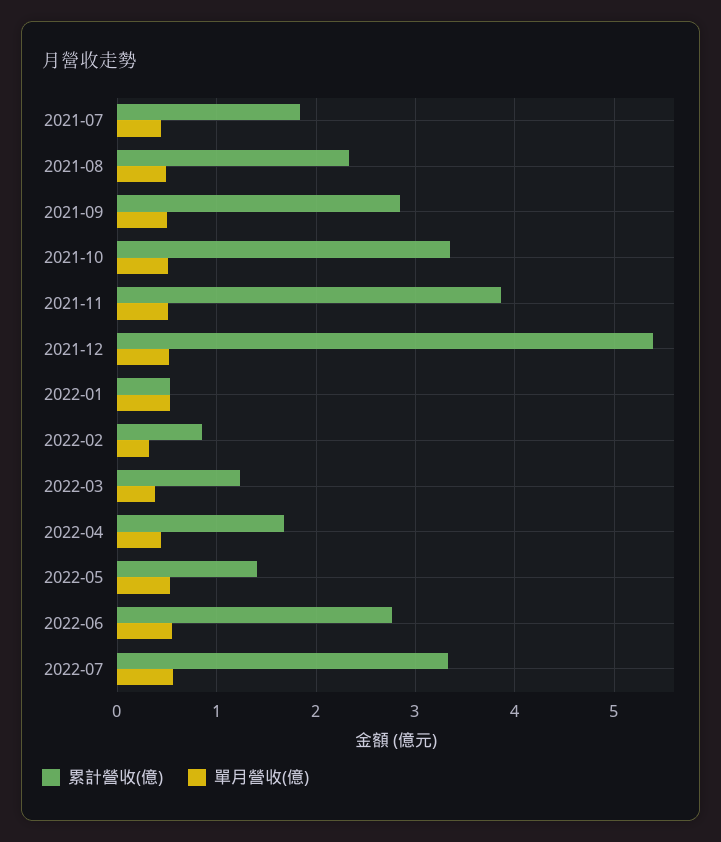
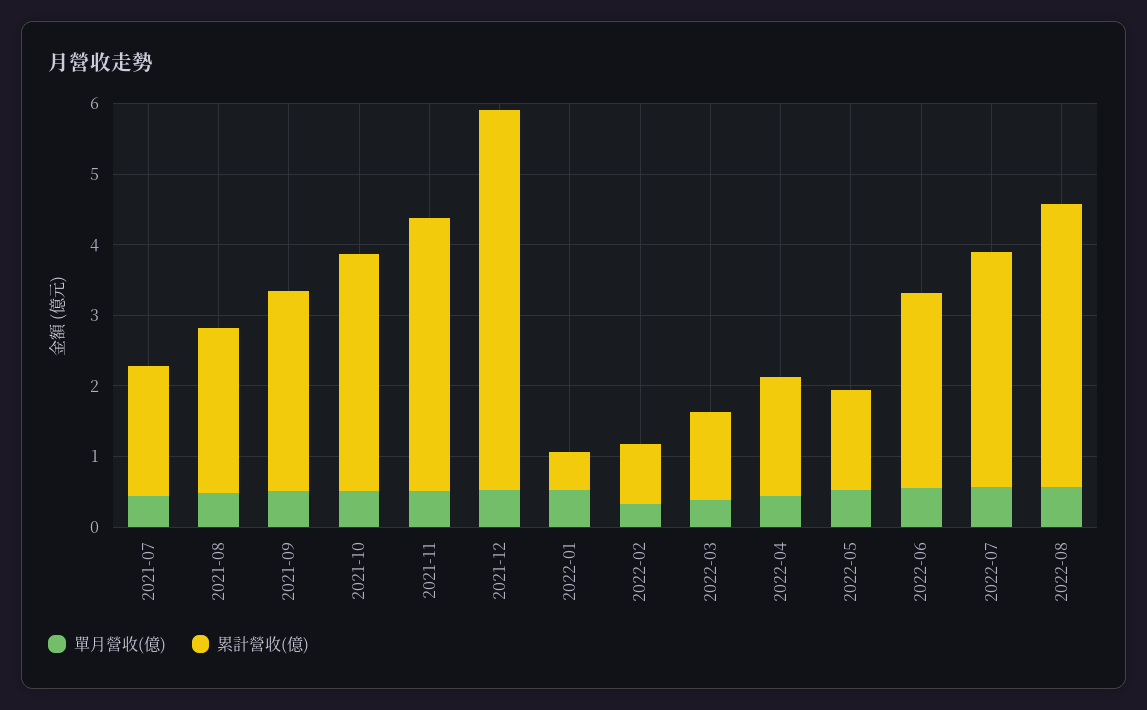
單月營收(億), 2022-08: none -> 0.6
累計營收(億), 2022-08: none -> 4

